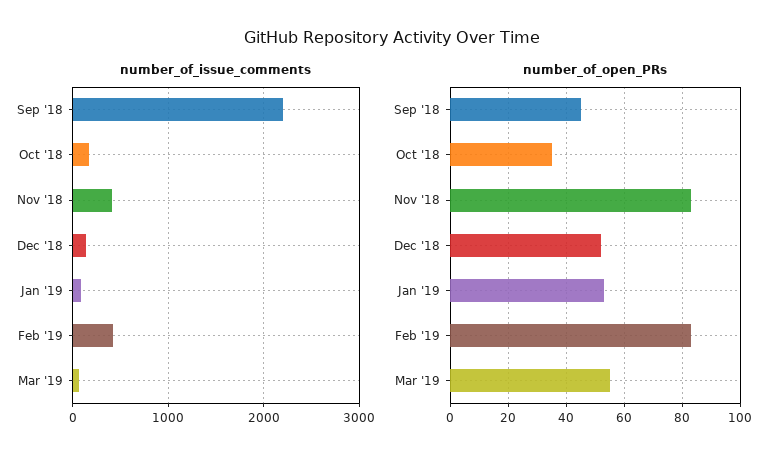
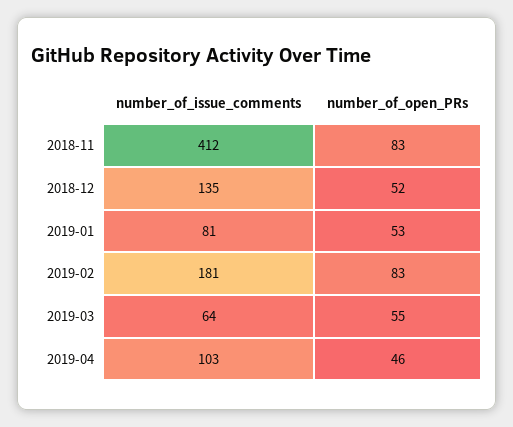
number_of_issue_comments, Sep '18: 2200 -> none
number_of_issue_comments, Oct '18: 200 -> none
number_of_issue_comments, Feb '19: 400 -> 181
number_of_open_PRs, Sep '18: 45 -> none
number_of_open_PRs, Oct '18: 35 -> none
number_of_issue_comments, 2019-04: none -> 103
number_of_open_PRs, 2019-04: none -> 46

